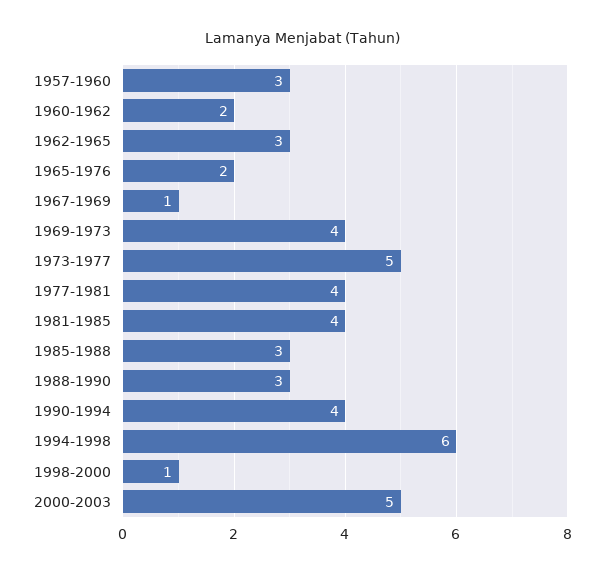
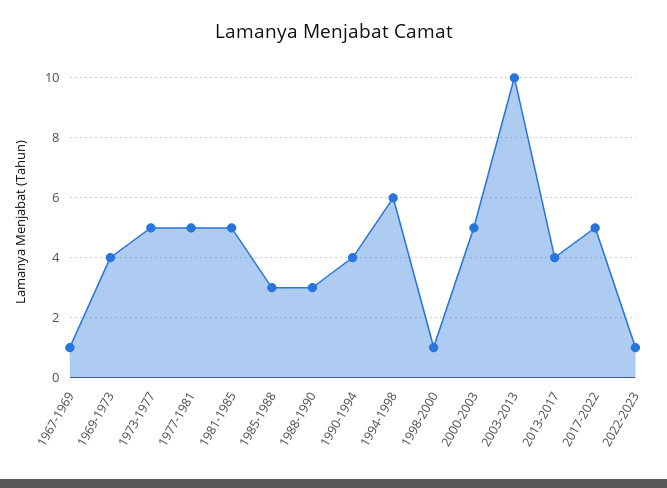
1957-1960: 3 -> none
1960-1962: 2 -> none
1962-1965: 3 -> none
1965-1976: 2 -> none
1977-1981: 4 -> 5
1981-1985: 4 -> 5
2003-2013: none -> 10
2013-2017: none -> 4
2017-2022: none -> 5
2022-2023: none -> 1

